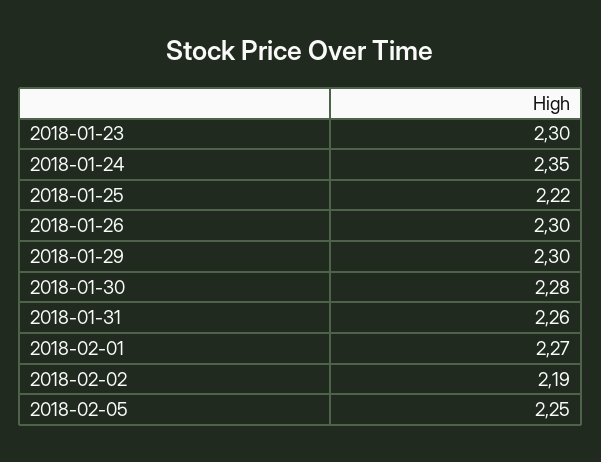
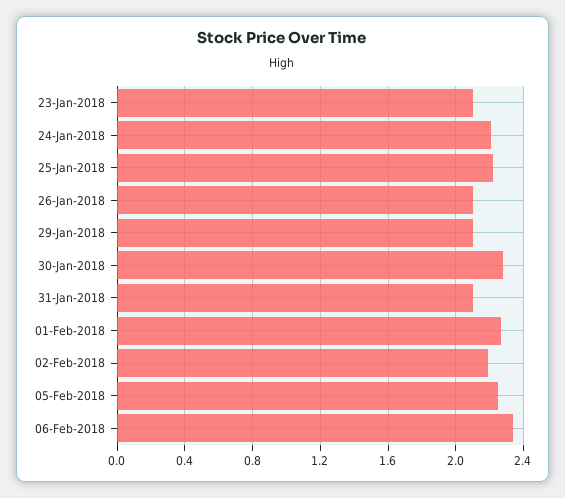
2018-01-23: 2.3 -> 2.1
2018-01-24: 2.35 -> 2.2
2018-01-26: 2.3 -> 2.1
2018-01-29: 2.3 -> 2.1
2018-01-31: 2.26 -> 2.1
06-Feb-2018: none -> 2.35

